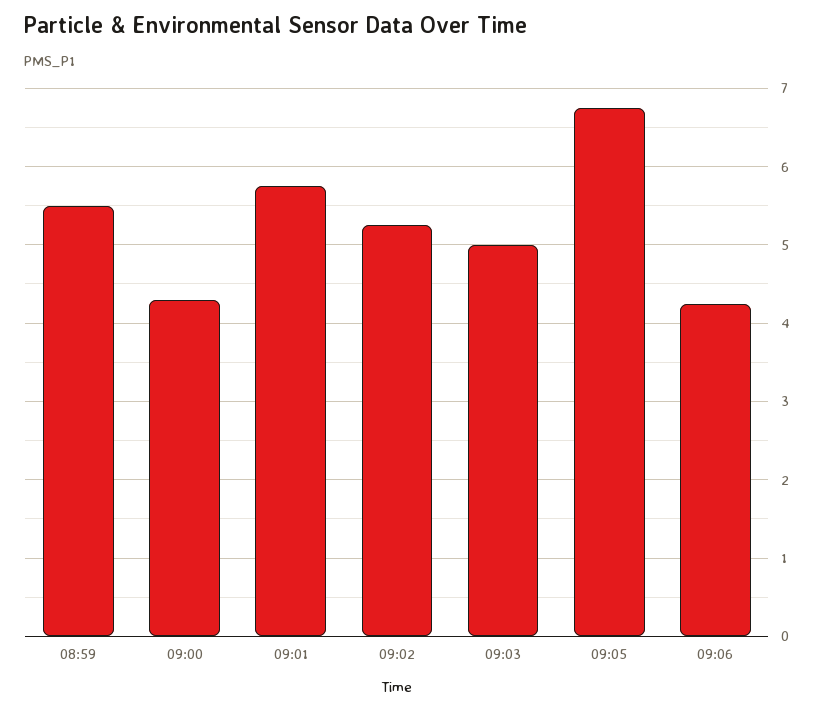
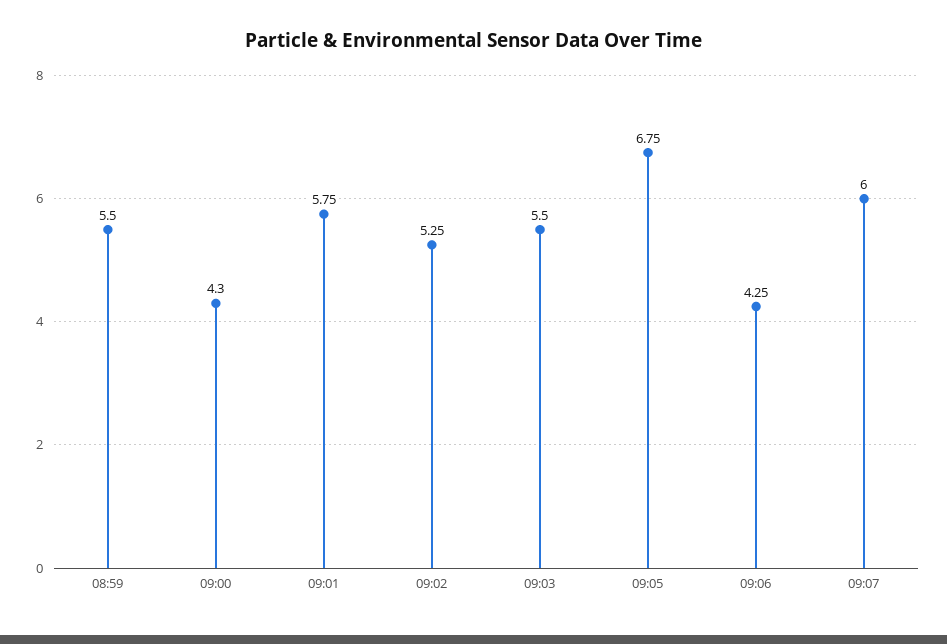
09:03: 5 -> 5.5
09:07: none -> 6

